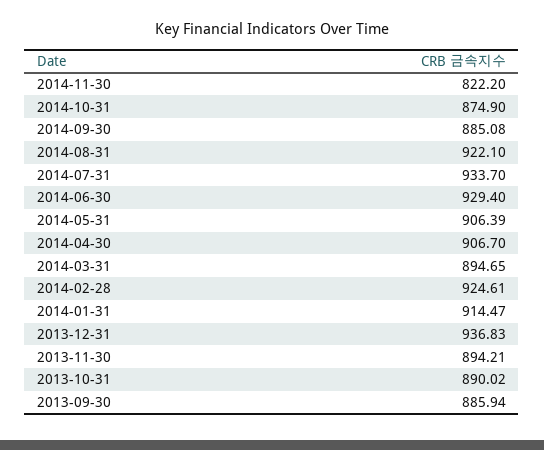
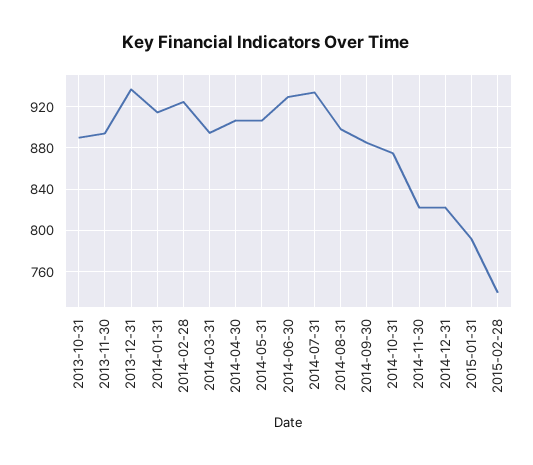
2014-08-31: 922.1 -> 900
2013-09-30: 885.94 -> none
2014-12-31: none -> 820
2015-01-31: none -> 790
2015-02-28: none -> 740

